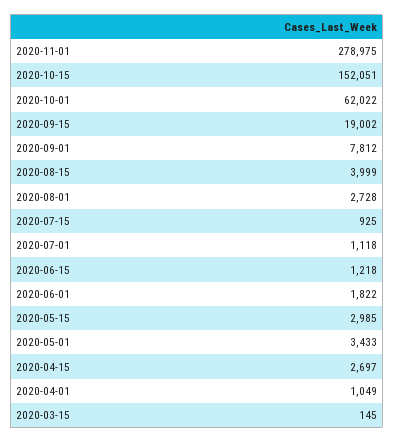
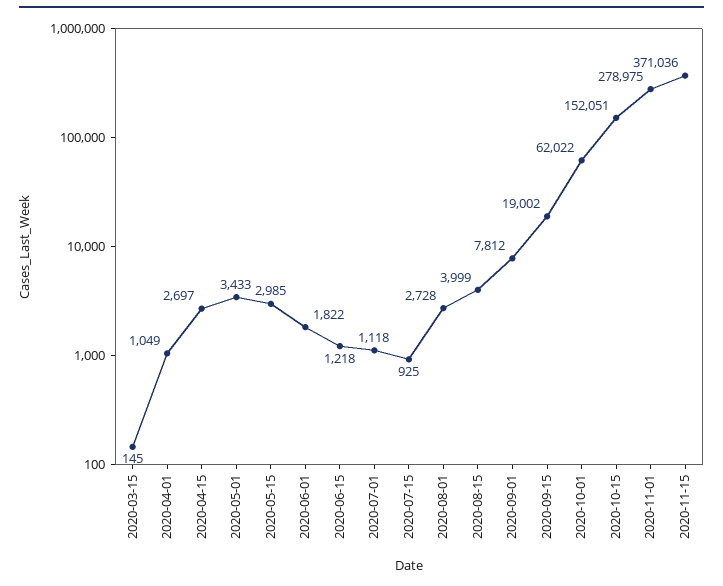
2020-11-15: none -> 371036

